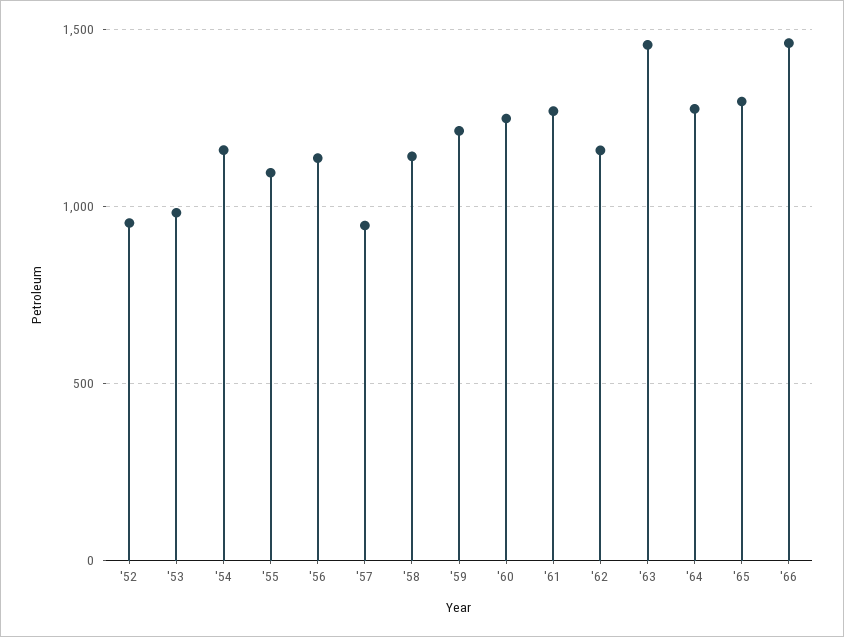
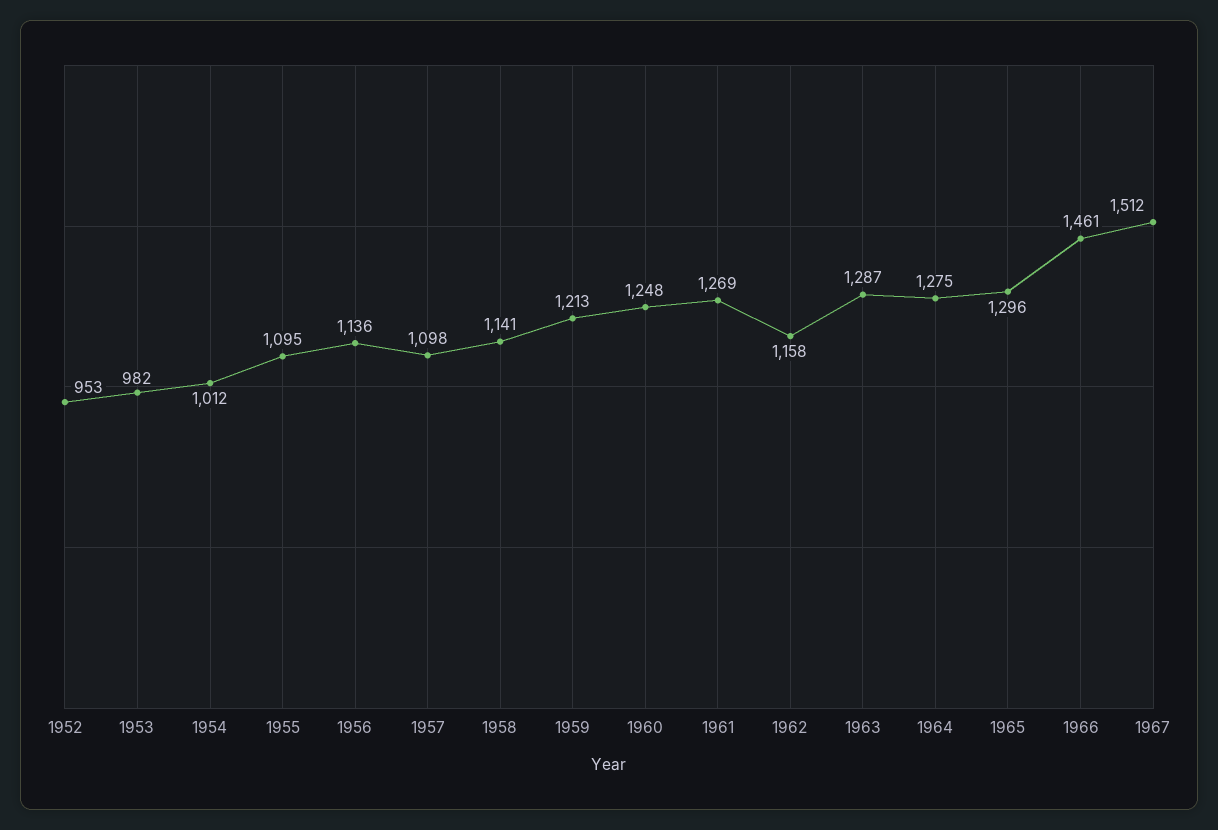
'54: 1150 -> 1012
'57: 950 -> 1098
'63: 1450 -> 1287
1967: none -> 1512

